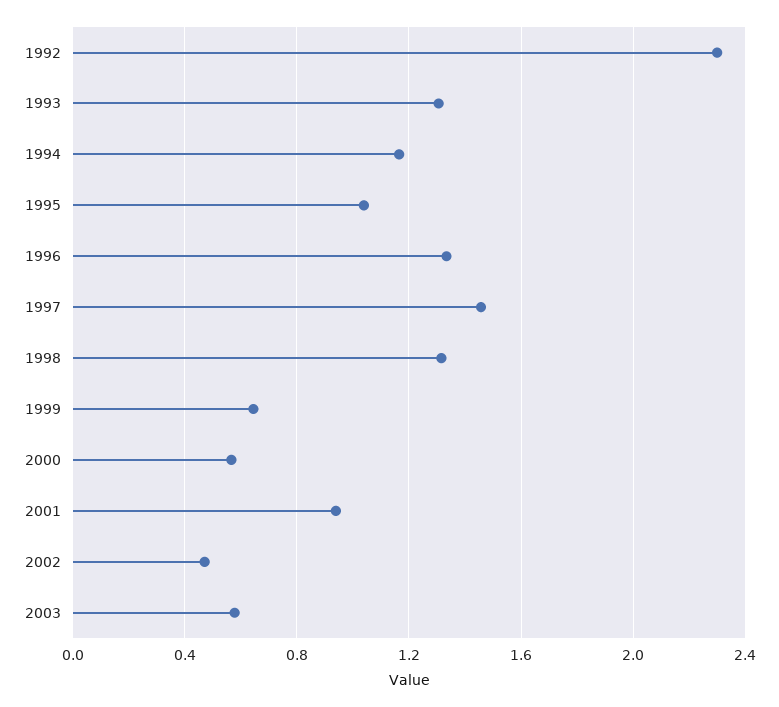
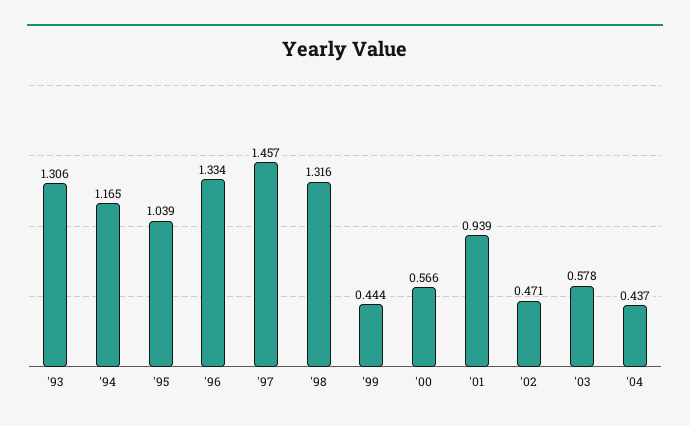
1992: 2.3 -> none
1999: 0.65 -> 0.444
'04: none -> 0.437

